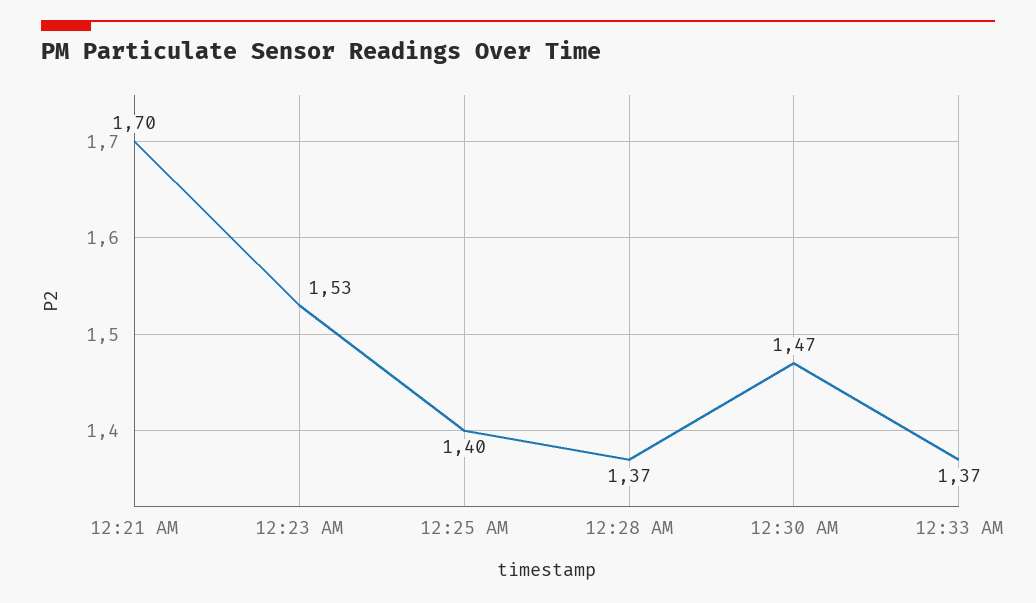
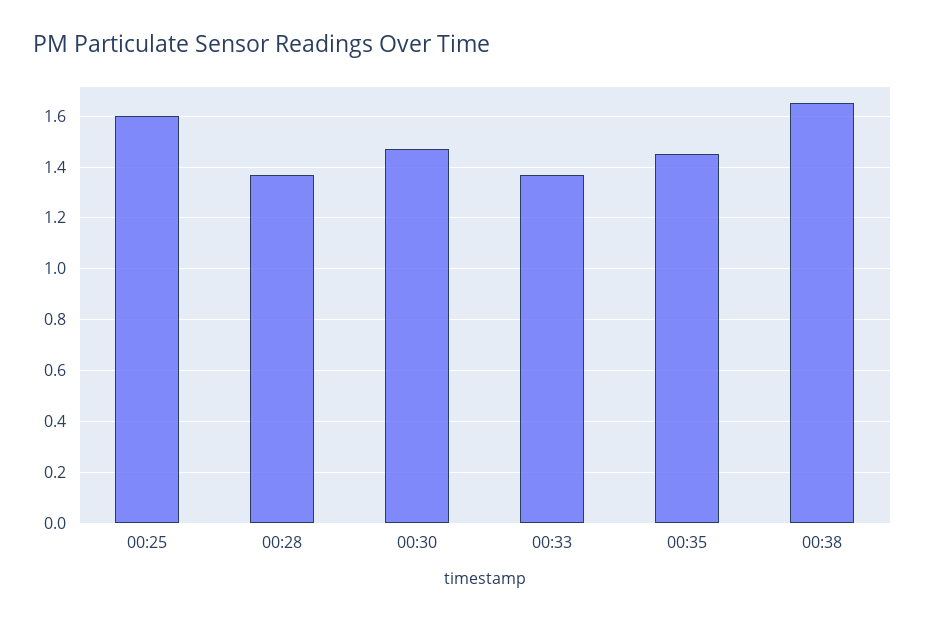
12:21 AM: 1.7 -> none
12:23 AM: 1.53 -> none
12:25 AM: 1.4 -> 1.6
00:35: none -> 1.45
00:38: none -> 1.65

